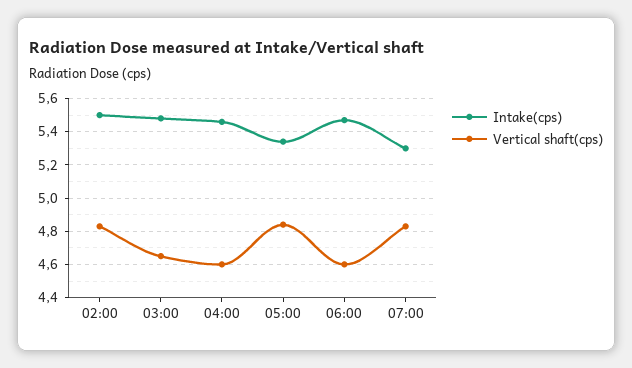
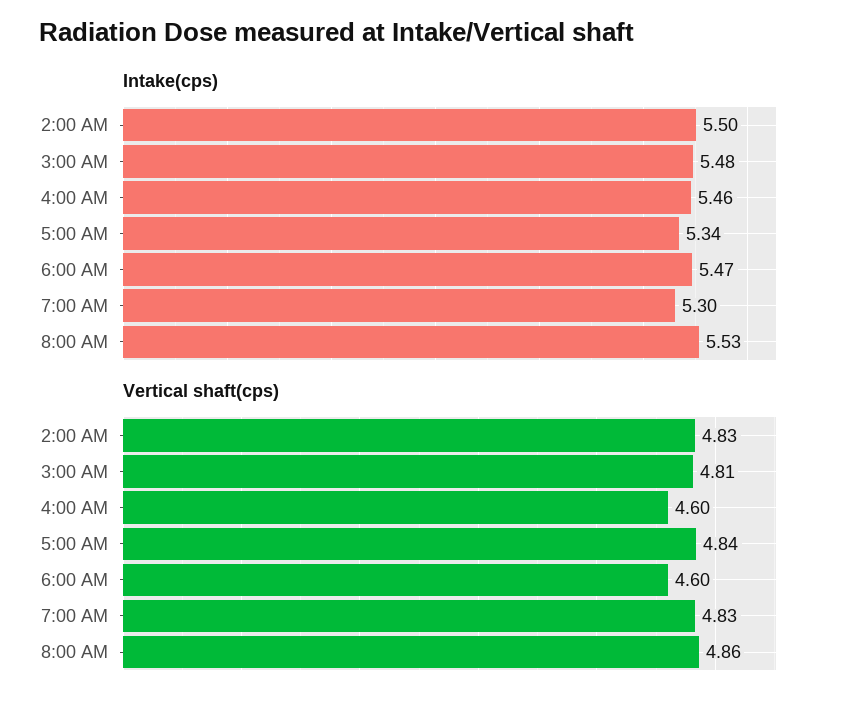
Vertical shaft(cps), 03:00: 4.65 -> 4.81
Intake(cps), 8:00 AM: none -> 5.53
Vertical shaft(cps), 8:00 AM: none -> 4.86

